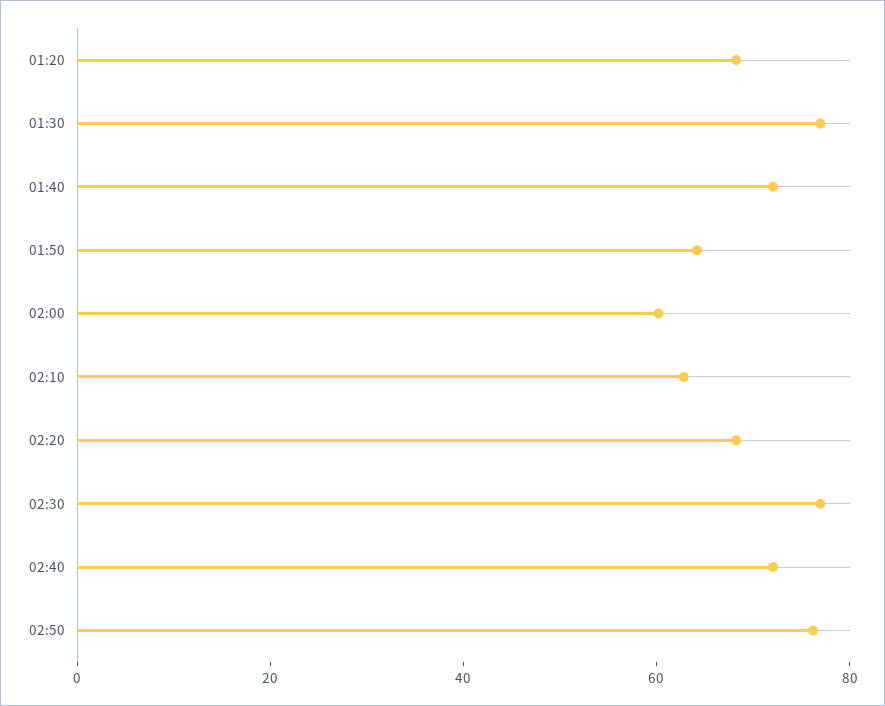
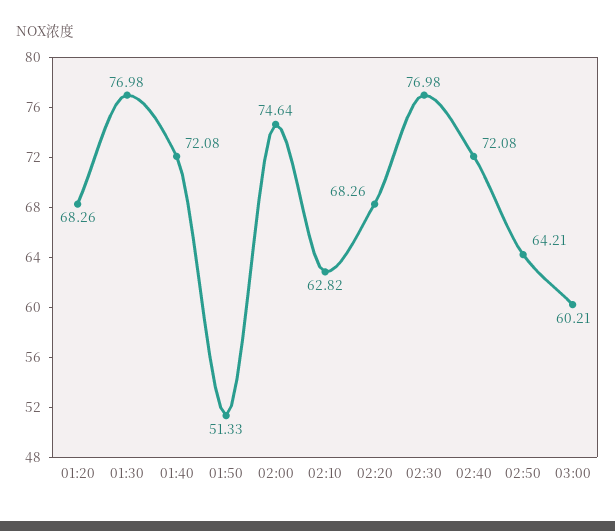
01:50: 65 -> 51.33
02:00: 60 -> 74.64
02:50: 75 -> 64.21
03:00: none -> 60.21

